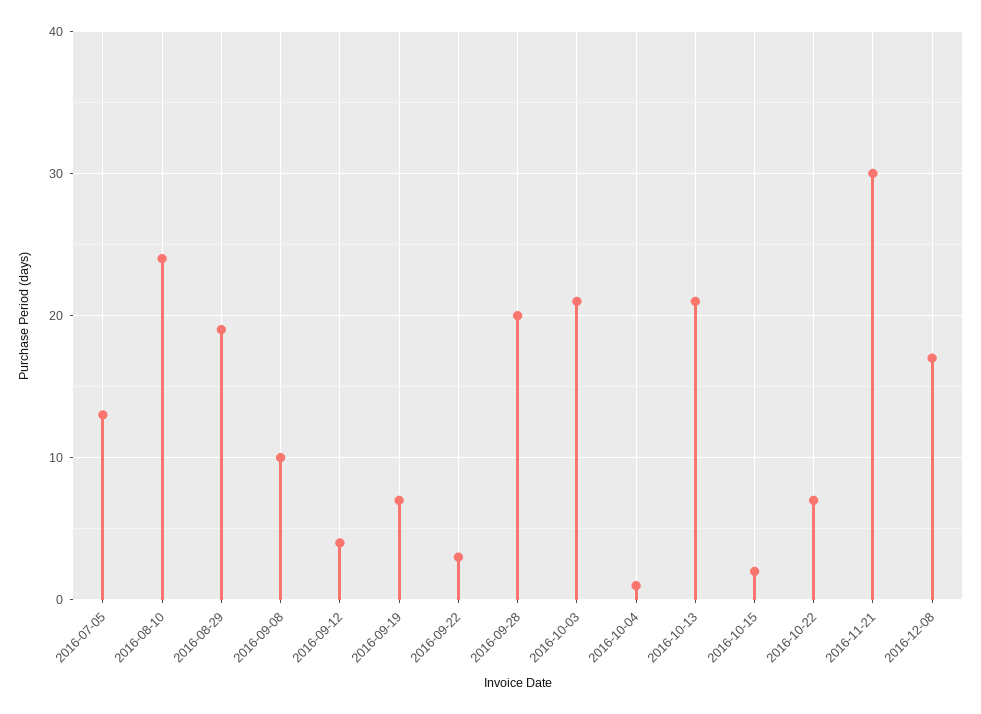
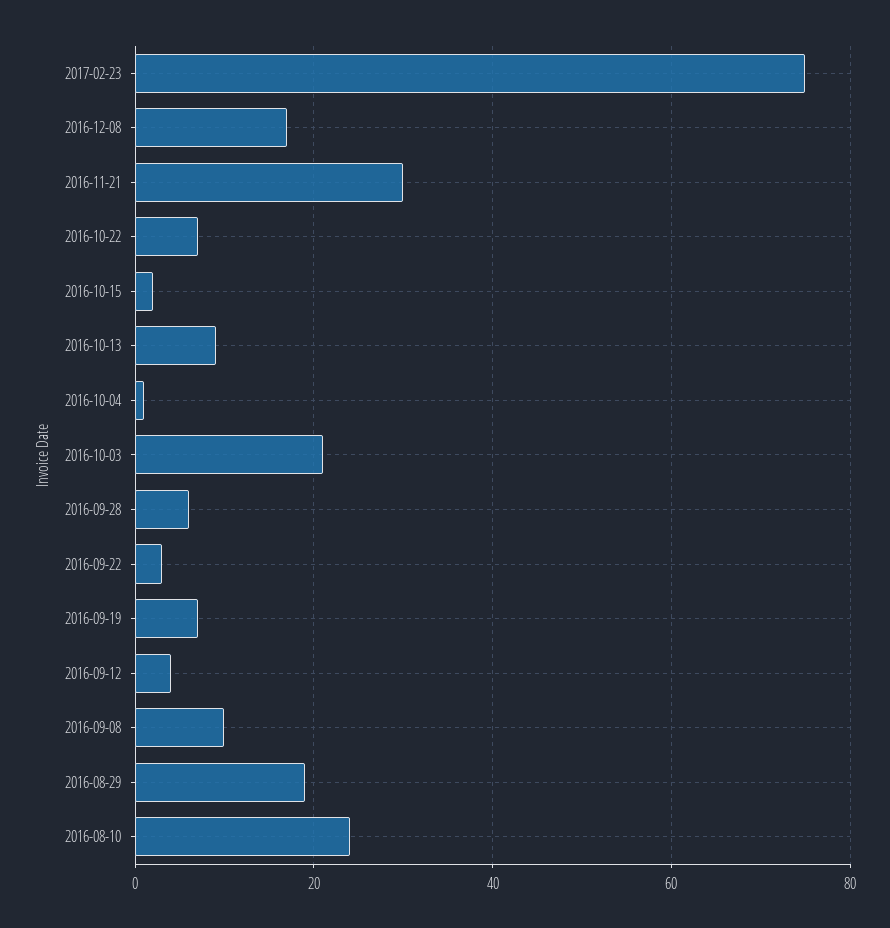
2016-07-05: 13 -> none
2016-09-28: 20 -> 5
2016-10-13: 21 -> 10
2017-02-23: none -> 75

